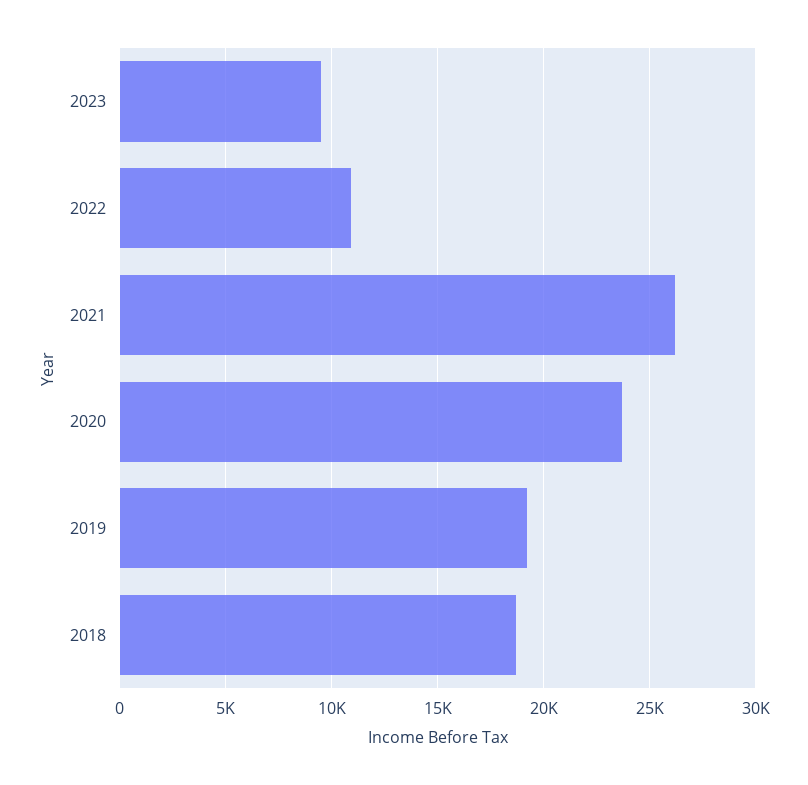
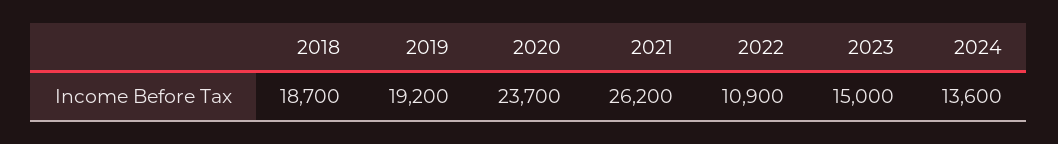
2023: 9500 -> 15000
2024: none -> 13600

